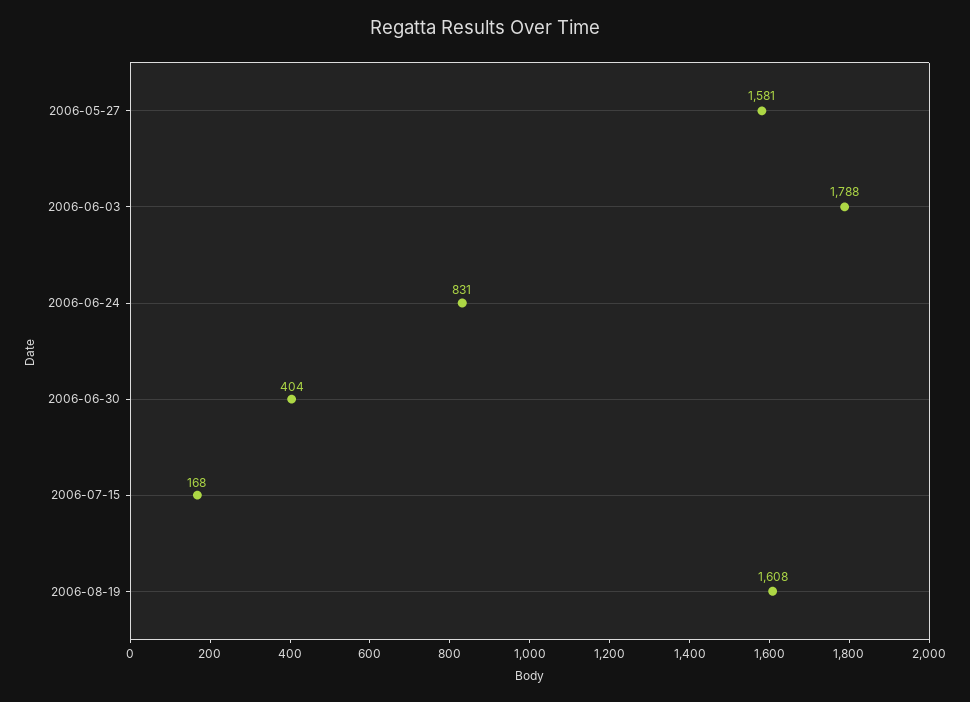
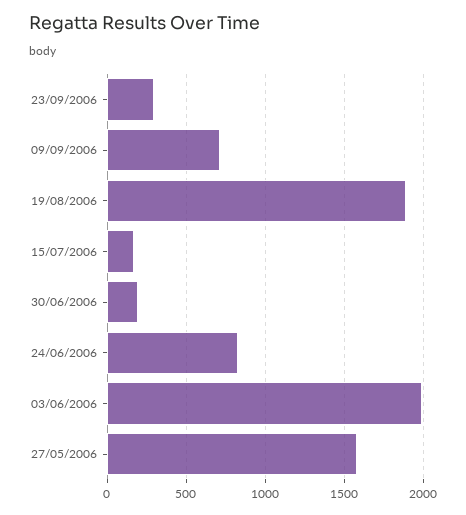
2006-06-03: 1788 -> 2000
2006-06-30: 404 -> 200
2006-08-19: 1608 -> 1900
23/09/2006: none -> 300
09/09/2006: none -> 700

